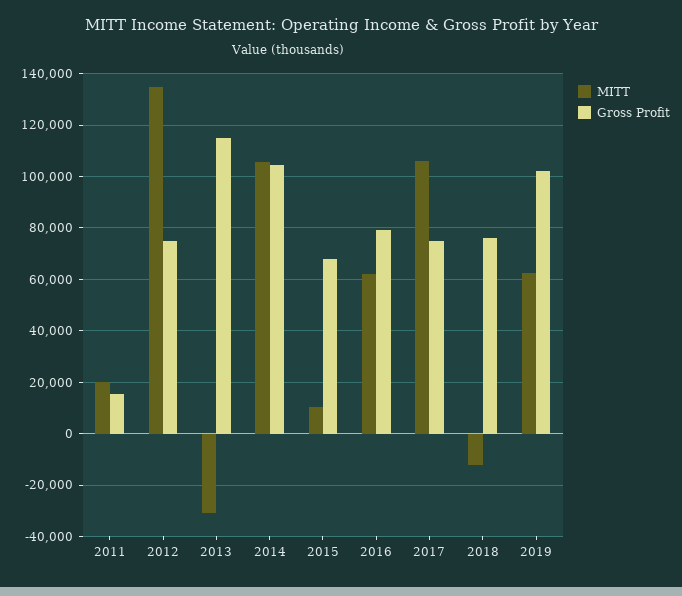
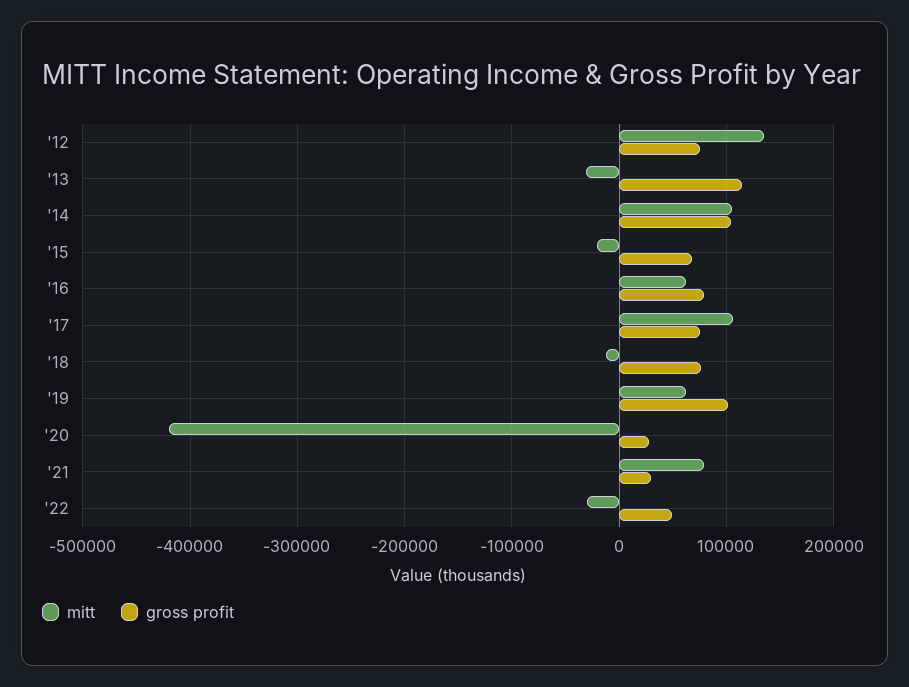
MITT, 2011: 20000 -> none
Gross Profit, 2011: 15000 -> none
MITT, 2015: 10000 -> -20000
MITT, '20: none -> -420000
Gross Profit, '20: none -> 30000
MITT, '21: none -> 80000
Gross Profit, '21: none -> 30000
MITT, '22: none -> -30000
Gross Profit, '22: none -> 50000

